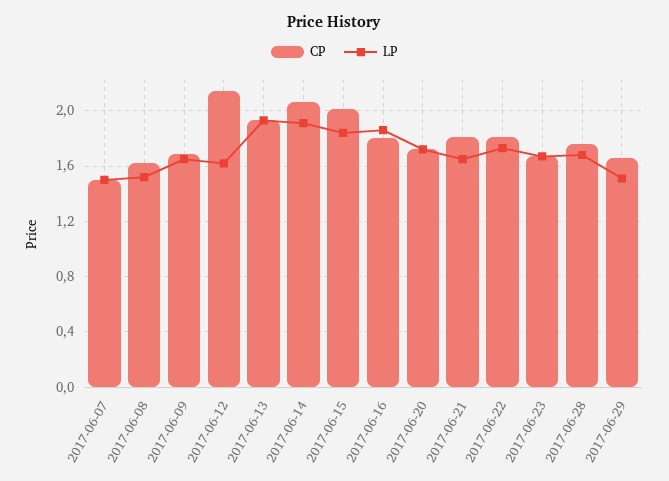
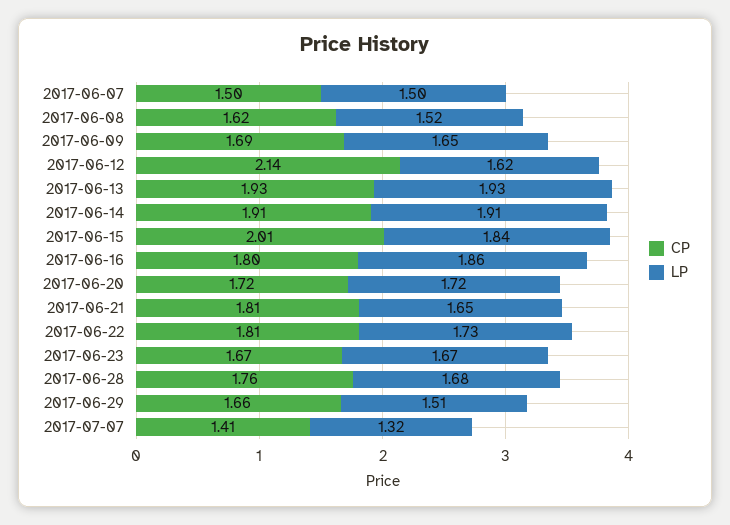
CP, 2017-06-14: 2.05 -> 1.91
CP, 2017-07-07: none -> 1.41
LP, 2017-07-07: none -> 1.32

